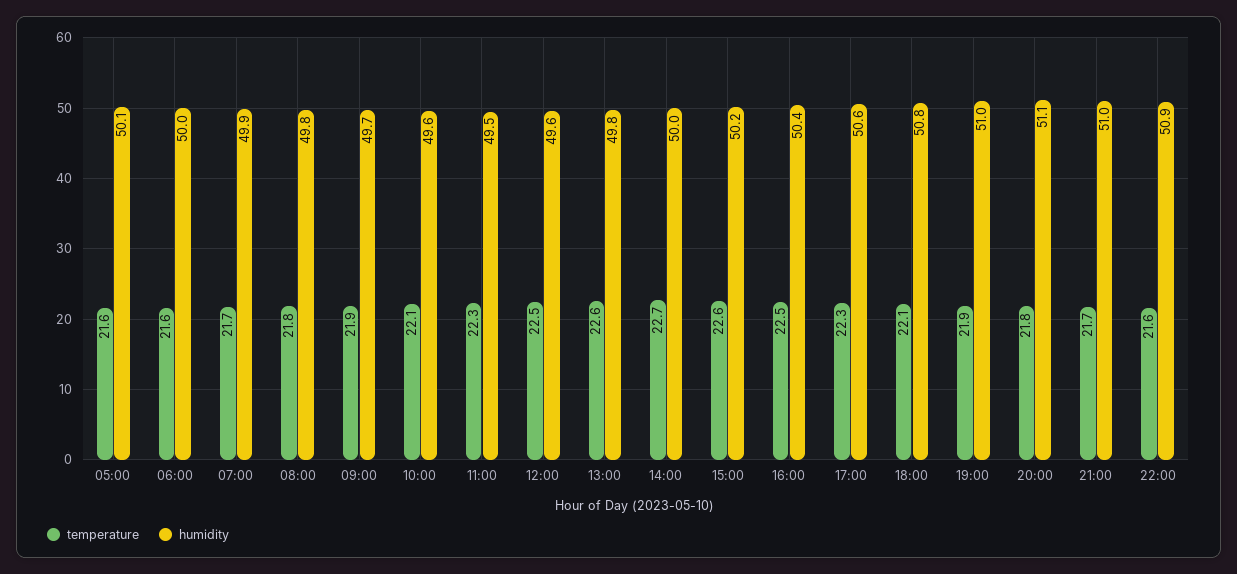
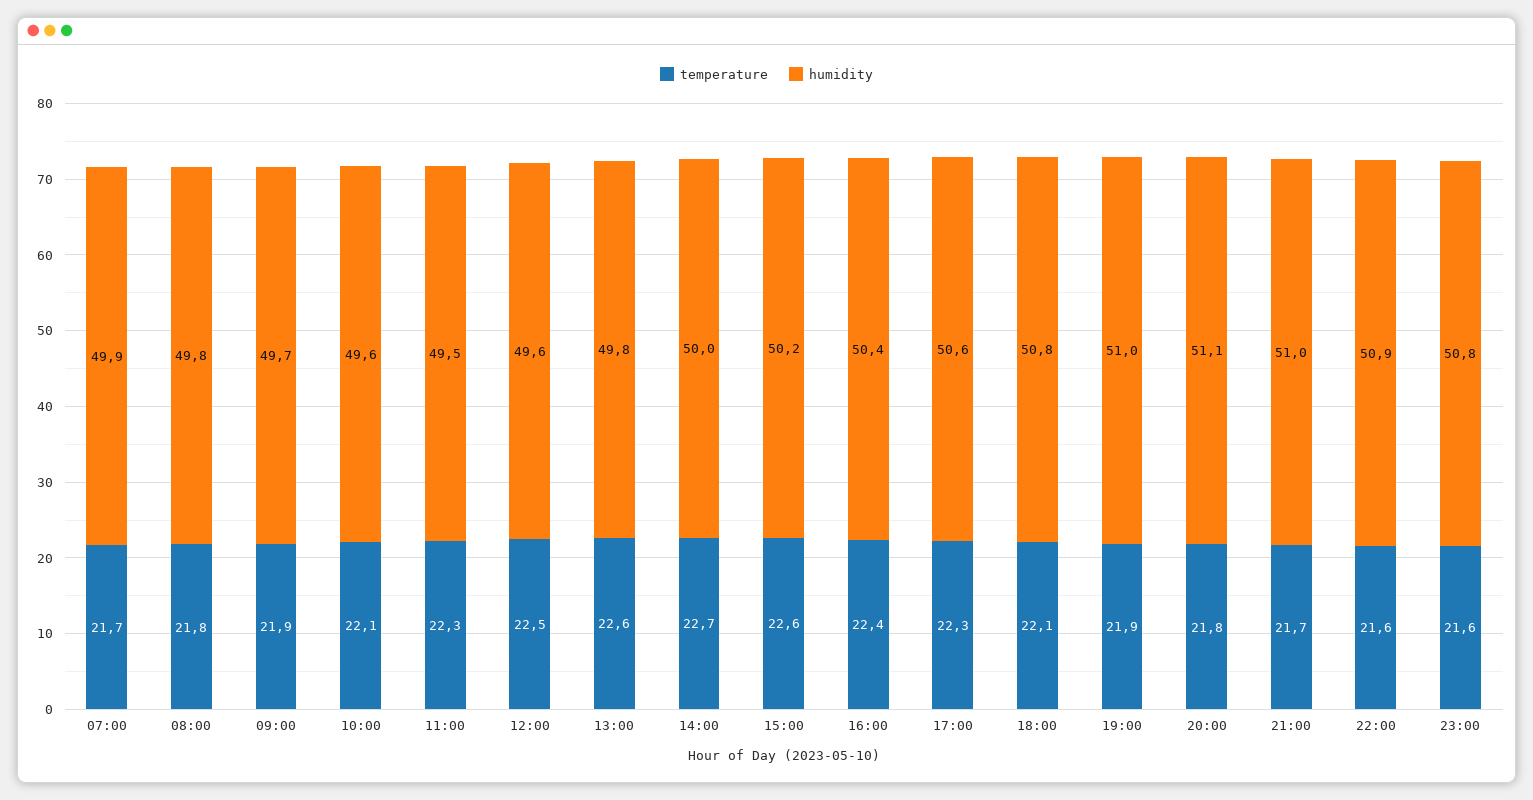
temperature, 05:00: 21.6 -> none
humidity, 05:00: 50.1 -> none
temperature, 06:00: 21.6 -> none
humidity, 06:00: 50 -> none
temperature, 16:00: 22.5 -> 22.4
temperature, 23:00: none -> 21.6
humidity, 23:00: none -> 50.8

